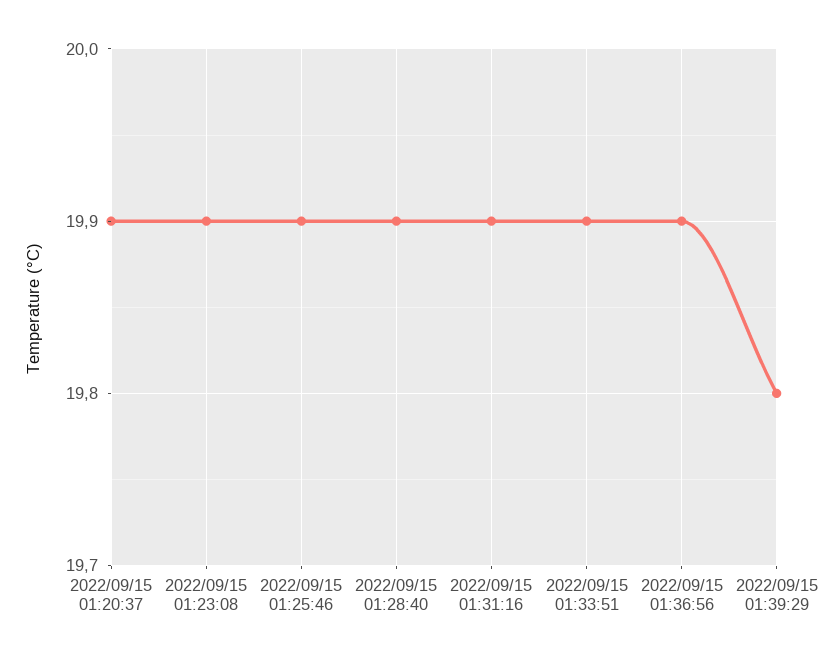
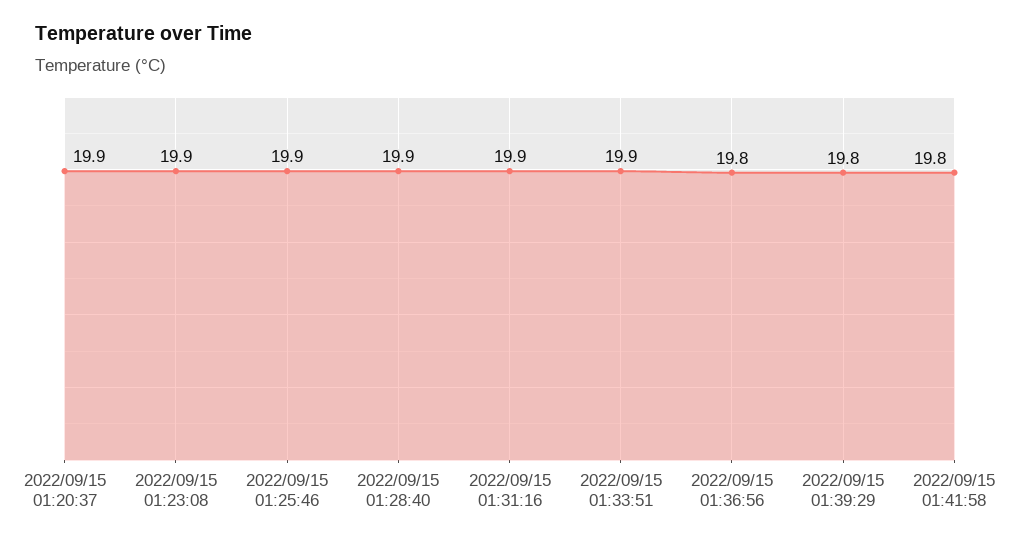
2022/09/15 01:36:56: 19.9 -> 19.8
2022/09/15 01:41:58: none -> 19.8

